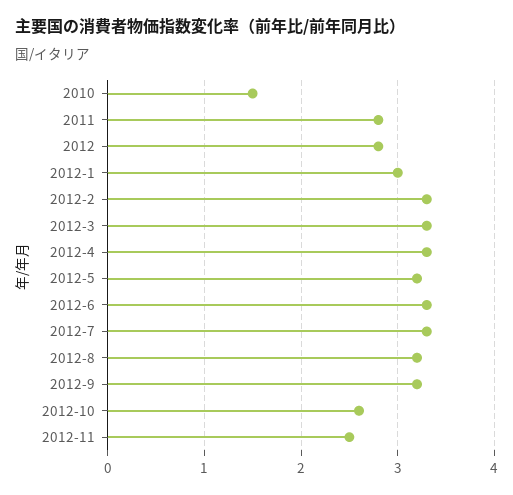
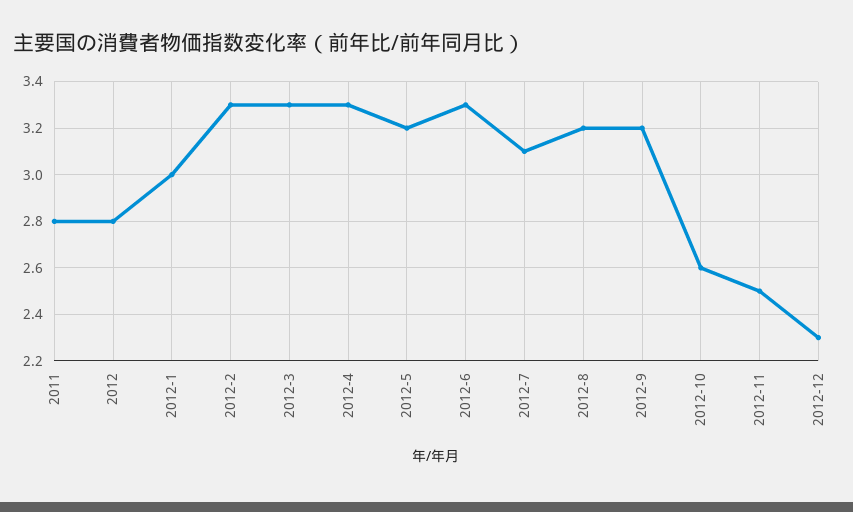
2010: 1.5 -> none
2012-7: 3.3 -> 3.1
2012-12: none -> 2.3

